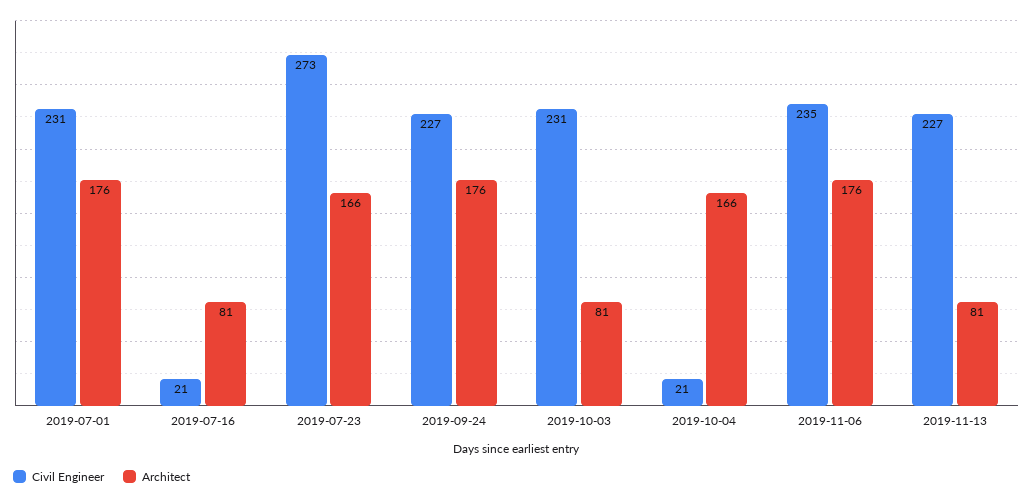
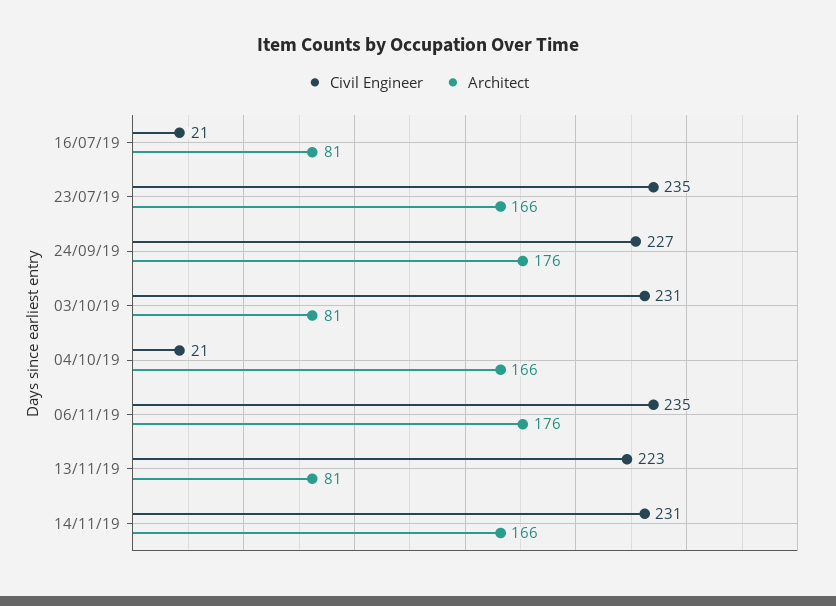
Civil Engineer, 2019-07-01: 231 -> none
Architect, 2019-07-01: 176 -> none
Civil Engineer, 2019-07-23: 273 -> 235
Civil Engineer, 2019-11-13: 227 -> 223
Civil Engineer, 14/11/19: none -> 231
Architect, 14/11/19: none -> 166

